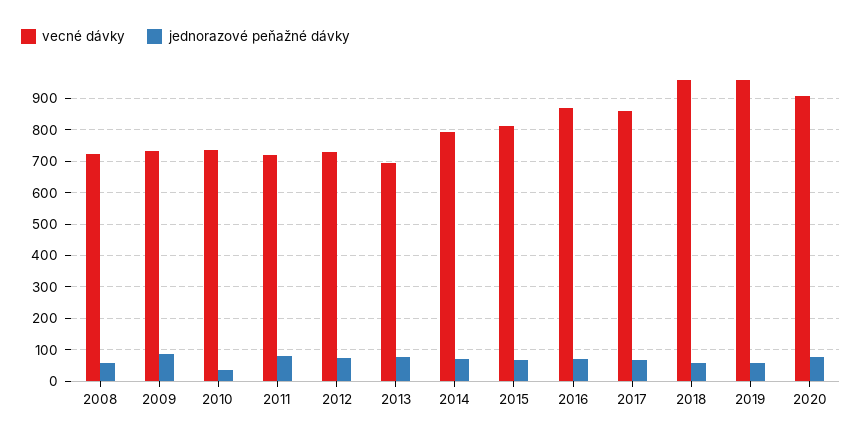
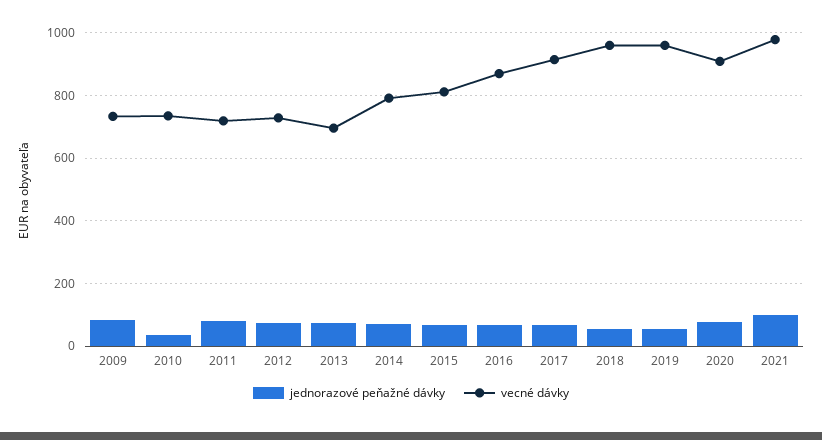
vecné dávky, 2008: 720 -> none
jednorazové peňažné dávky, 2008: 60 -> none
vecné dávky, 2017: 860 -> 920
jednorazové peňažné dávky, 2021: none -> 100
vecné dávky, 2021: none -> 980

